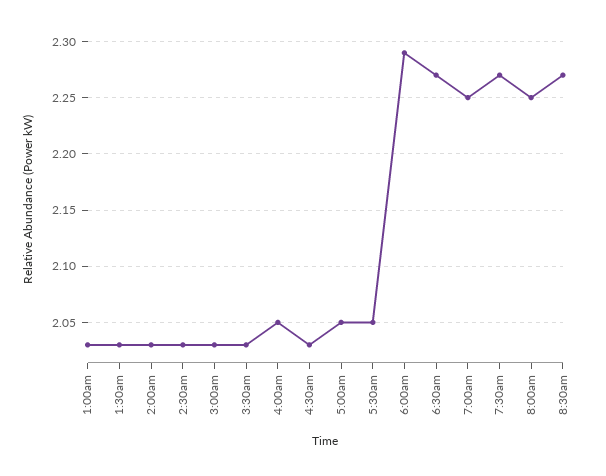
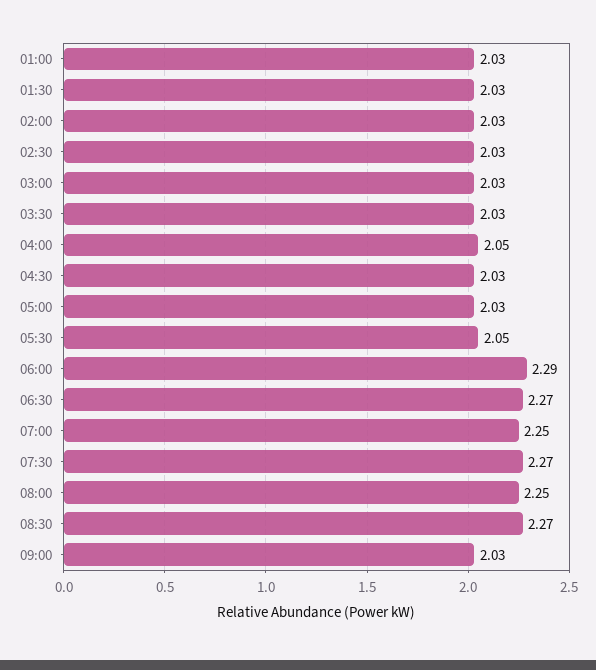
5:00am: 2.05 -> 2.03
09:00: none -> 2.03

